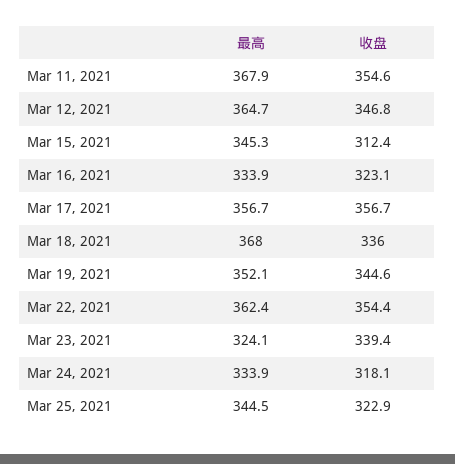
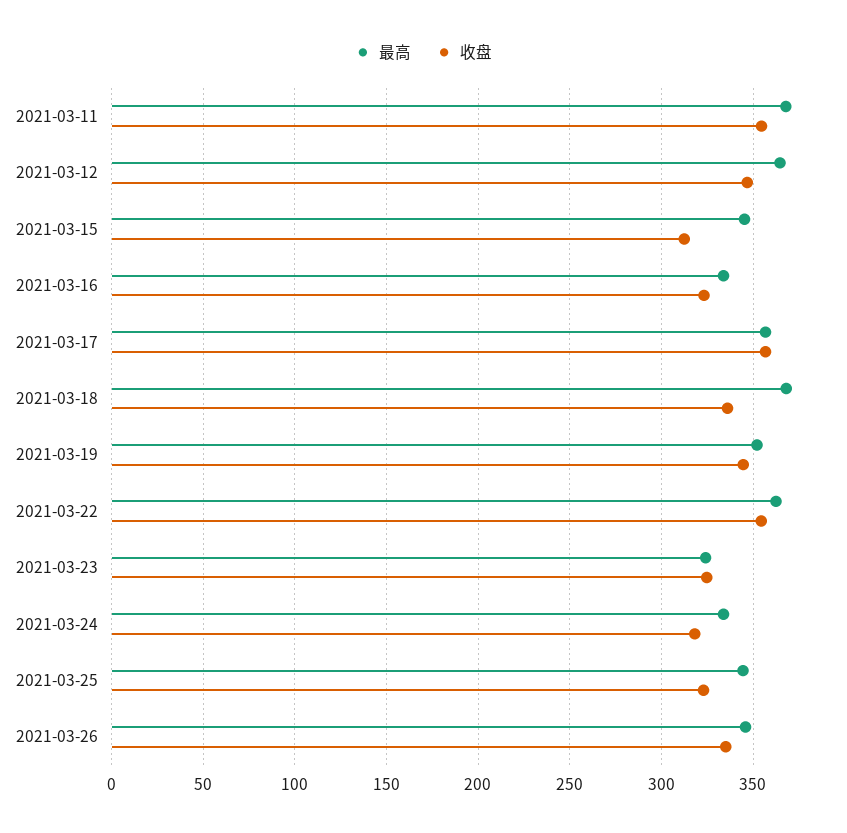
收盘, Mar 23, 2021: 339.4 -> 325
最高, 2021-03-26: none -> 345
收盘, 2021-03-26: none -> 335

